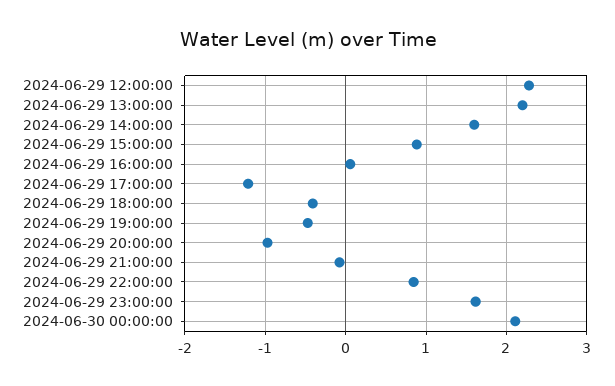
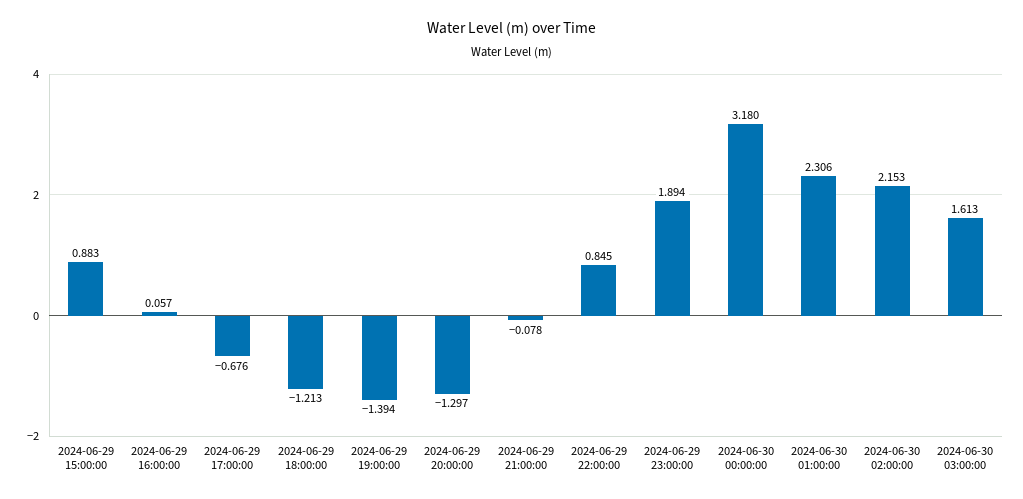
2024-06-29 12:00:00: 2.3 -> none
2024-06-29 13:00:00: 2.2 -> none
2024-06-29 14:00:00: 1.6 -> none
2024-06-29 17:00:00: -1.2 -> -0.676
2024-06-29 18:00:00: -0.4 -> -1.213
2024-06-29 19:00:00: -0.5 -> -1.394
2024-06-29 20:00:00: -1 -> -1.297
2024-06-29 23:00:00: 1.6 -> 1.894
2024-06-30 00:00:00: 2.1 -> 3.18
2024-06-30 01:00:00: none -> 2.306
2024-06-30 02:00:00: none -> 2.153
2024-06-30 03:00:00: none -> 1.613

